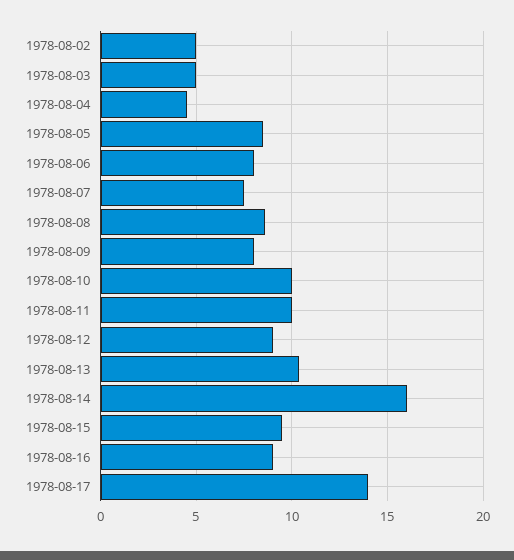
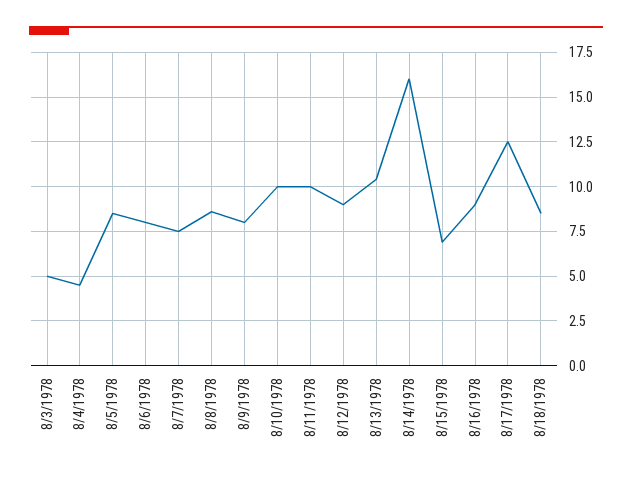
1978-08-02: 5 -> none
1978-08-15: 9.5 -> 7
1978-08-17: 14 -> 12.5
8/18/1978: none -> 8.5

